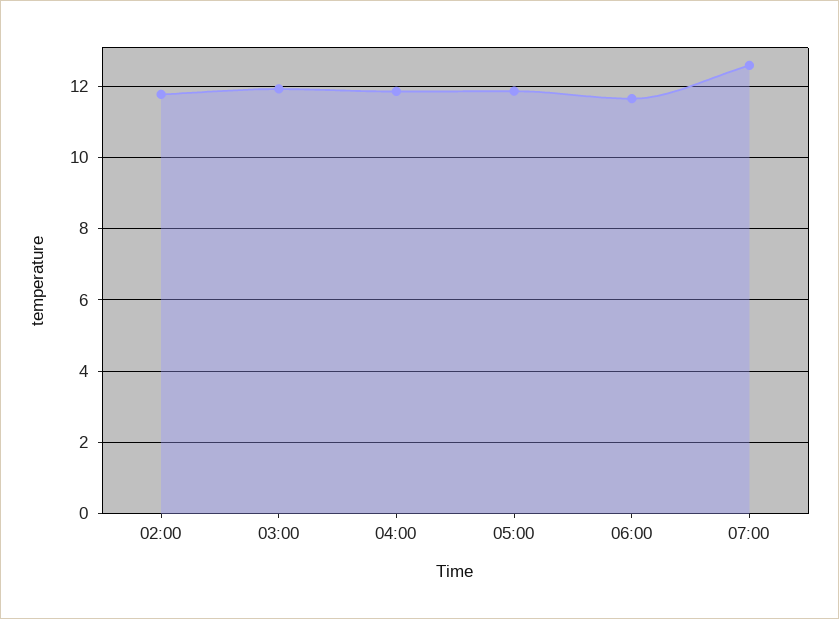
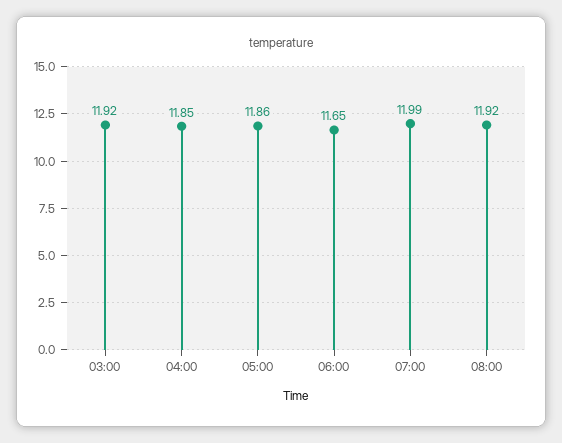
02:00: 11.8 -> none
07:00: 12.6 -> 11.99
08:00: none -> 11.92

